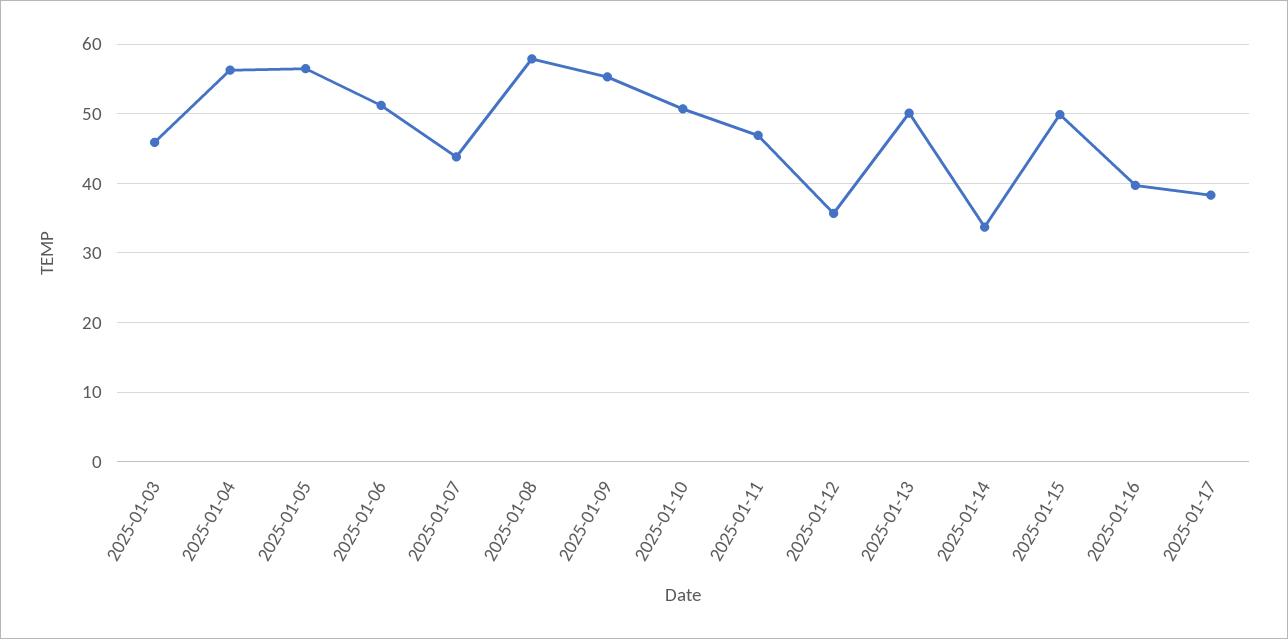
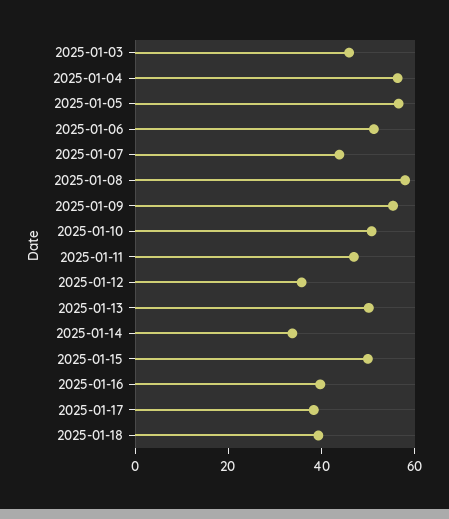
2025-01-18: none -> 40

